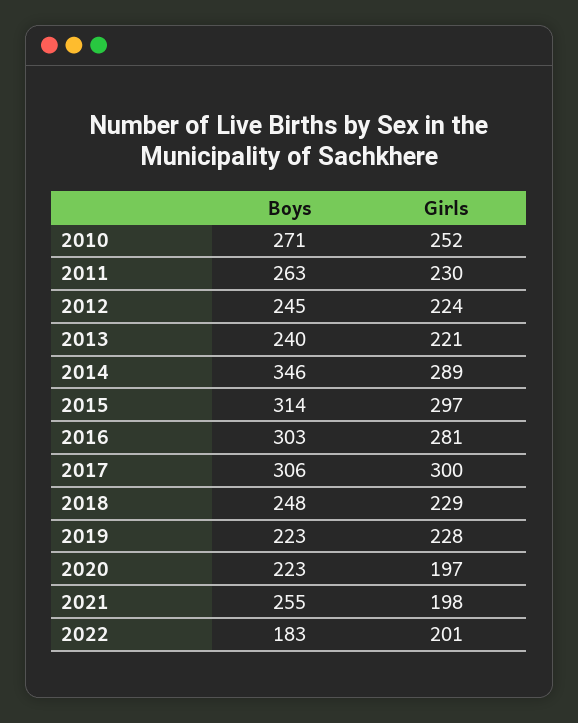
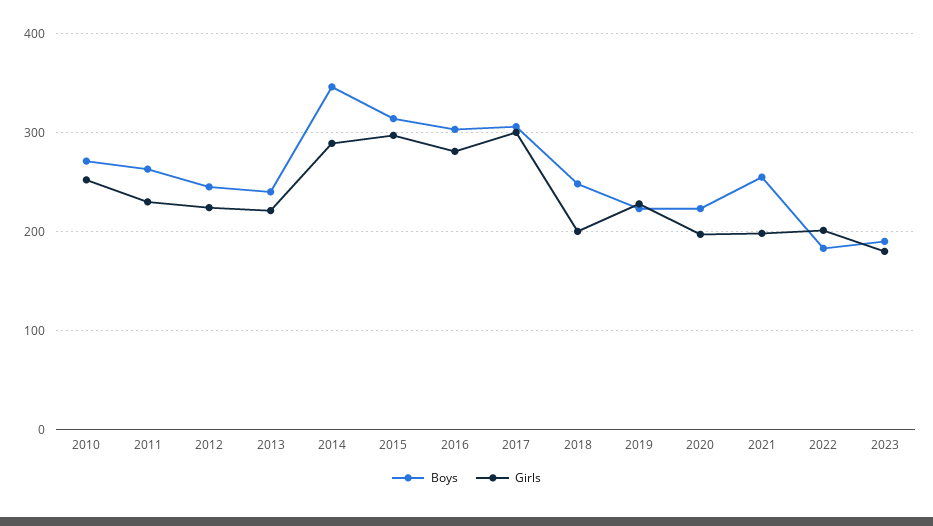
Girls, 2018: 229 -> 200
Boys, 2023: none -> 190
Girls, 2023: none -> 180

